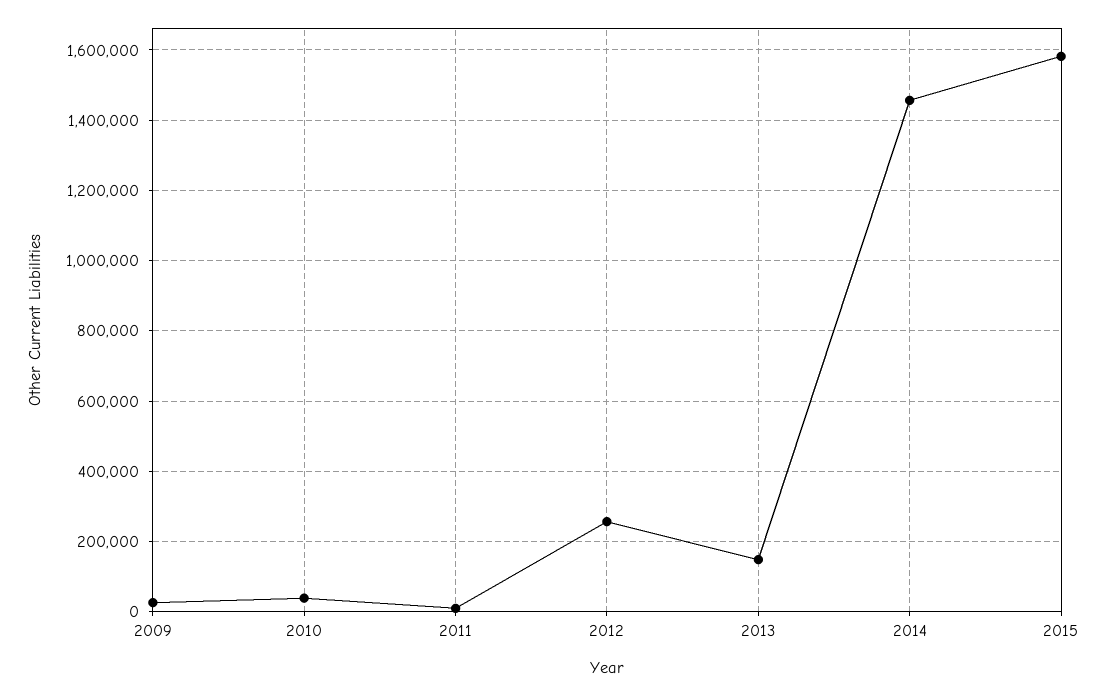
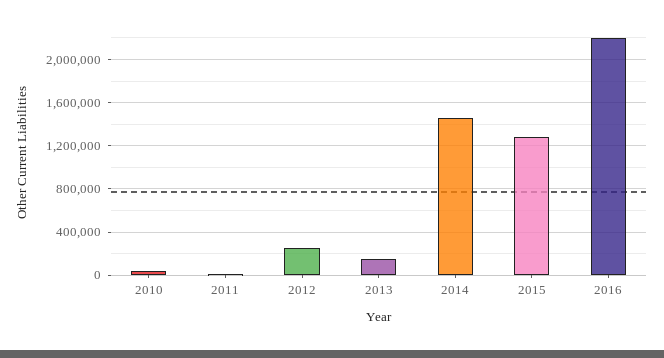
2009: 20000 -> none
2015: 1580000 -> 1300000
2016: none -> 2200000

